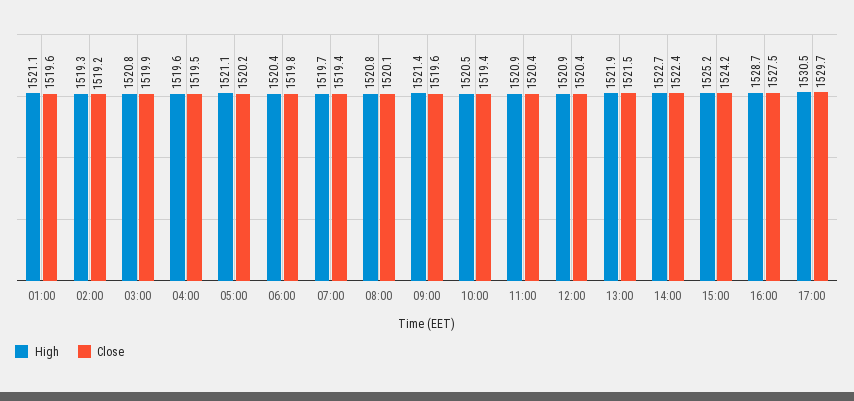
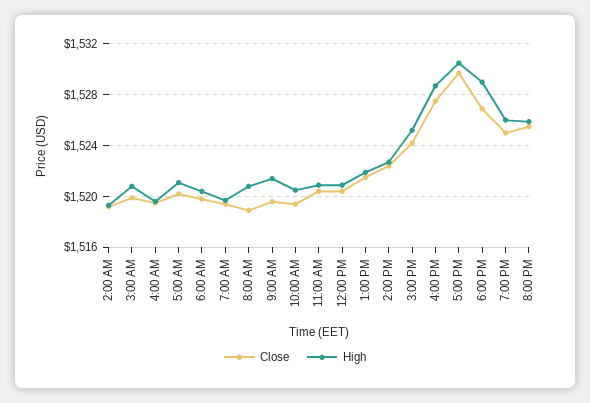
High, 01:00: 1521.1 -> none
Close, 01:00: 1519.6 -> none
Close, 08:00: 1520.1 -> 1519
Close, 6:00 PM: none -> 1527
High, 6:00 PM: none -> 1529
Close, 7:00 PM: none -> 1525
High, 7:00 PM: none -> 1526
Close, 8:00 PM: none -> 1525.5
High, 8:00 PM: none -> 1526

